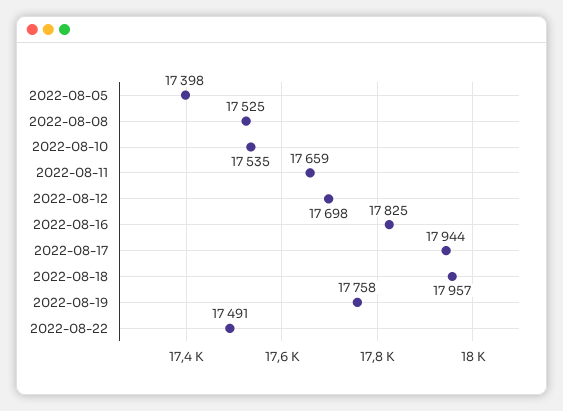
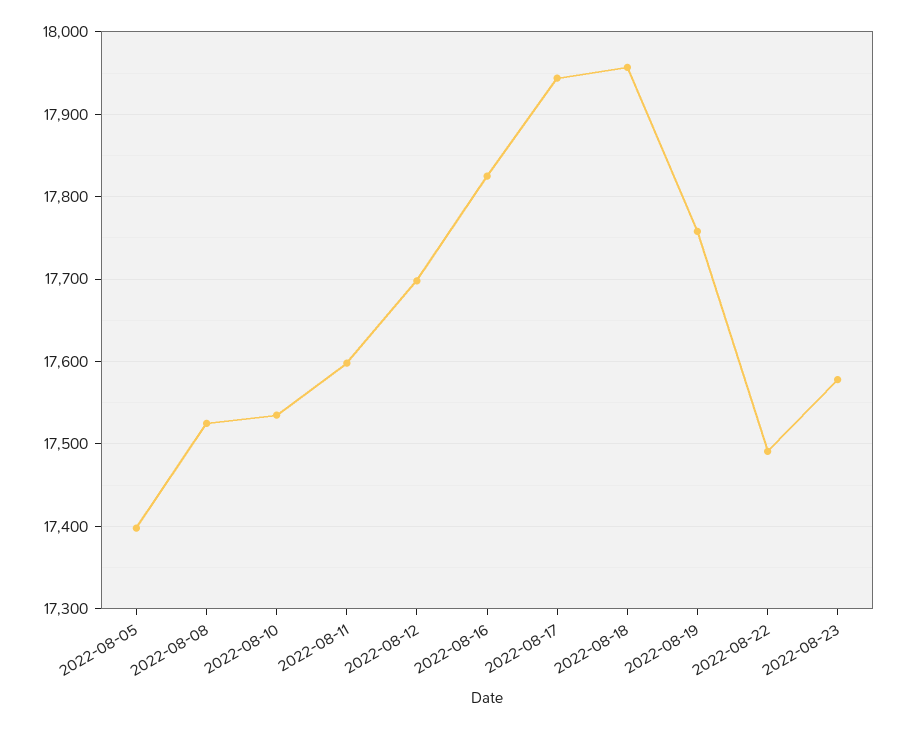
2022-08-11: 17659 -> 17600
2022-08-23: none -> 17580

